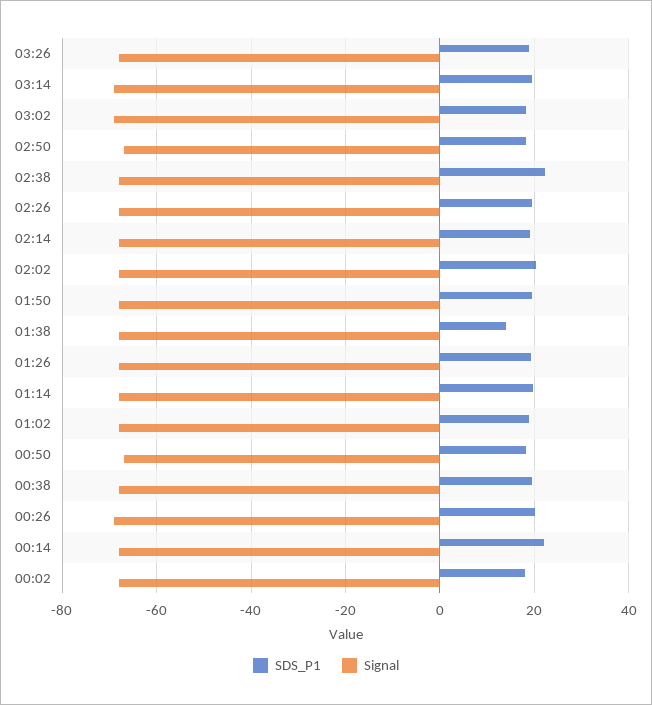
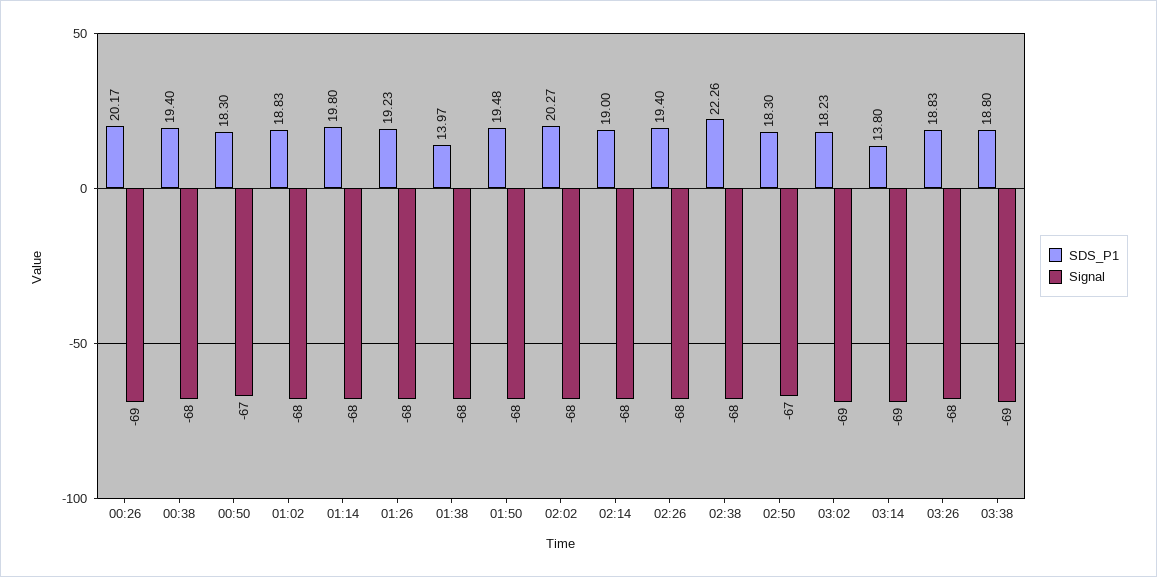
SDS_P1, 03:14: 20 -> 13.8
SDS_P1, 00:14: 22 -> none
Signal, 00:14: -68 -> none
SDS_P1, 00:02: 18 -> none
Signal, 00:02: -68 -> none
SDS_P1, 03:38: none -> 18.8
Signal, 03:38: none -> -69

